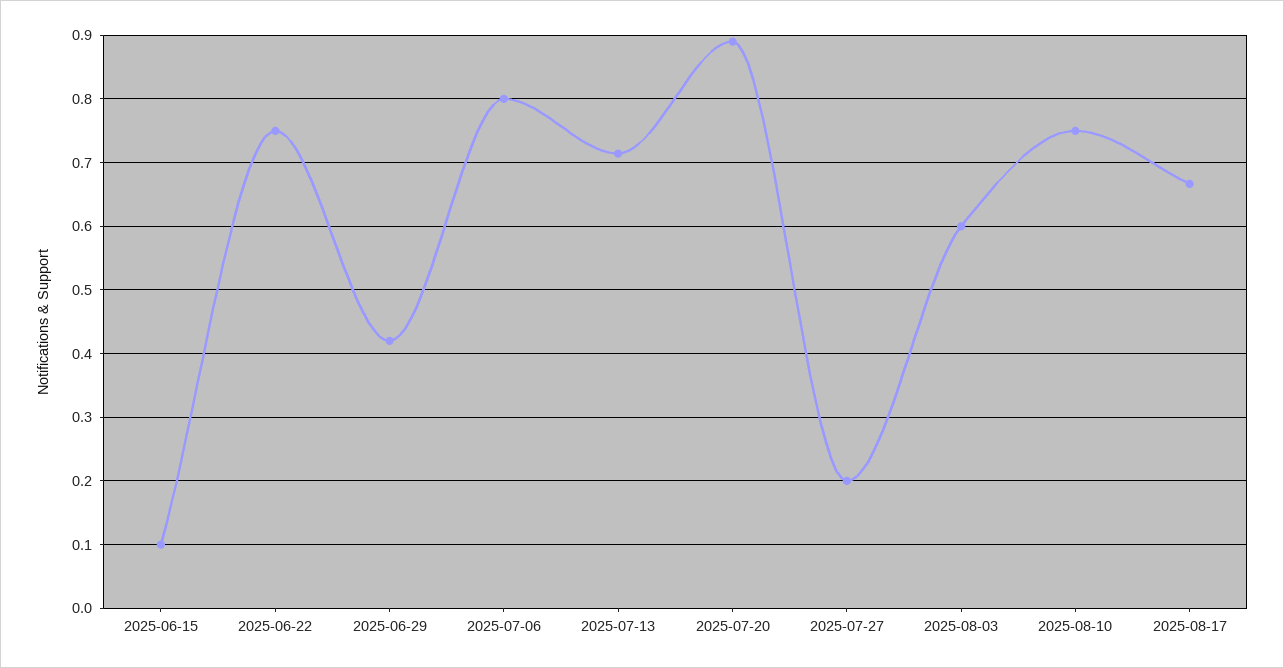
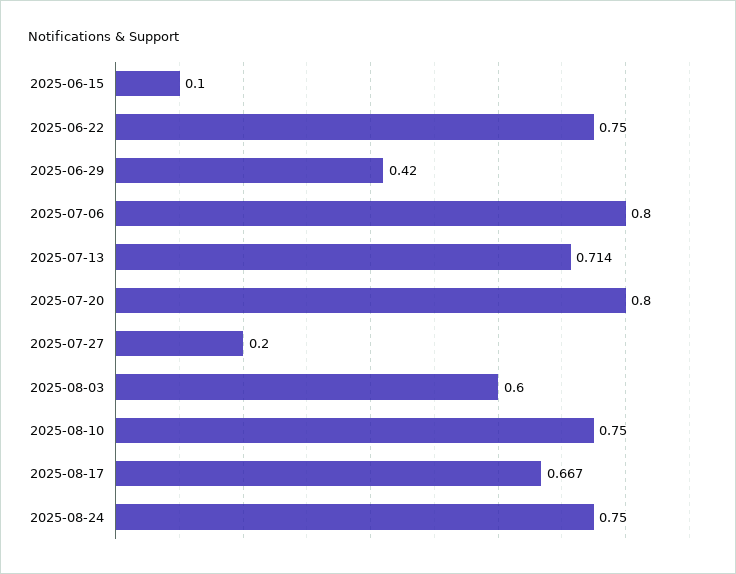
2025-07-20: 0.89 -> 0.8
2025-08-24: none -> 0.75

